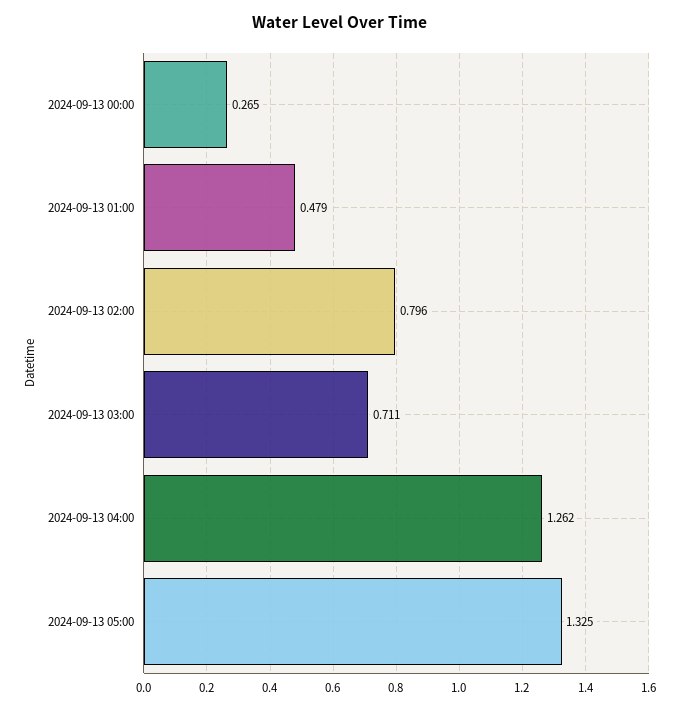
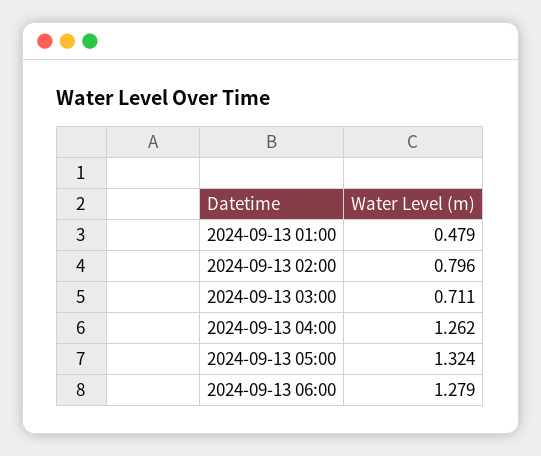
2024-09-13 00:00: 0.265 -> none
2024-09-13 05:00: 1.325 -> 1.324
2024-09-13 06:00: none -> 1.279

